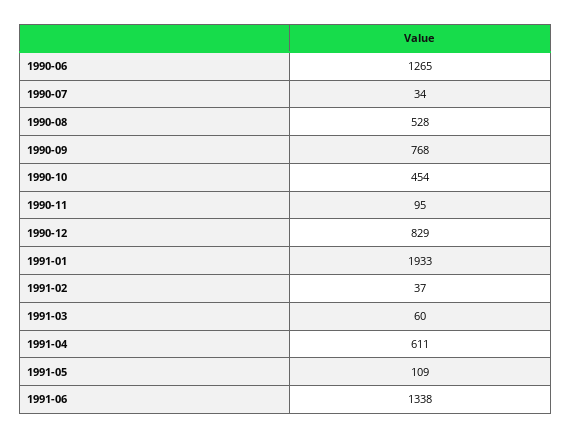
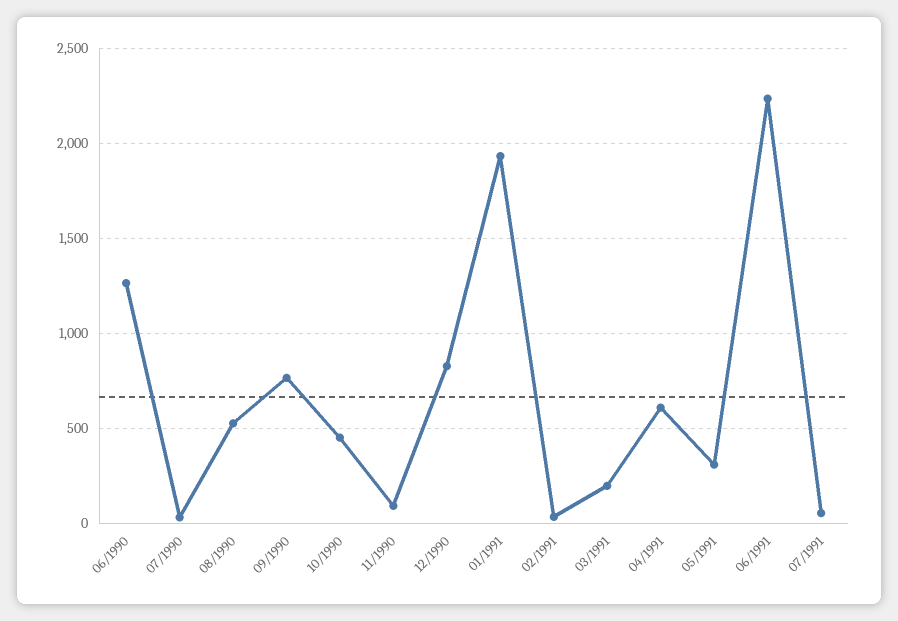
1991-03: 60 -> 200
1991-05: 109 -> 300
1991-06: 1338 -> 2250
07/1991: none -> 50

